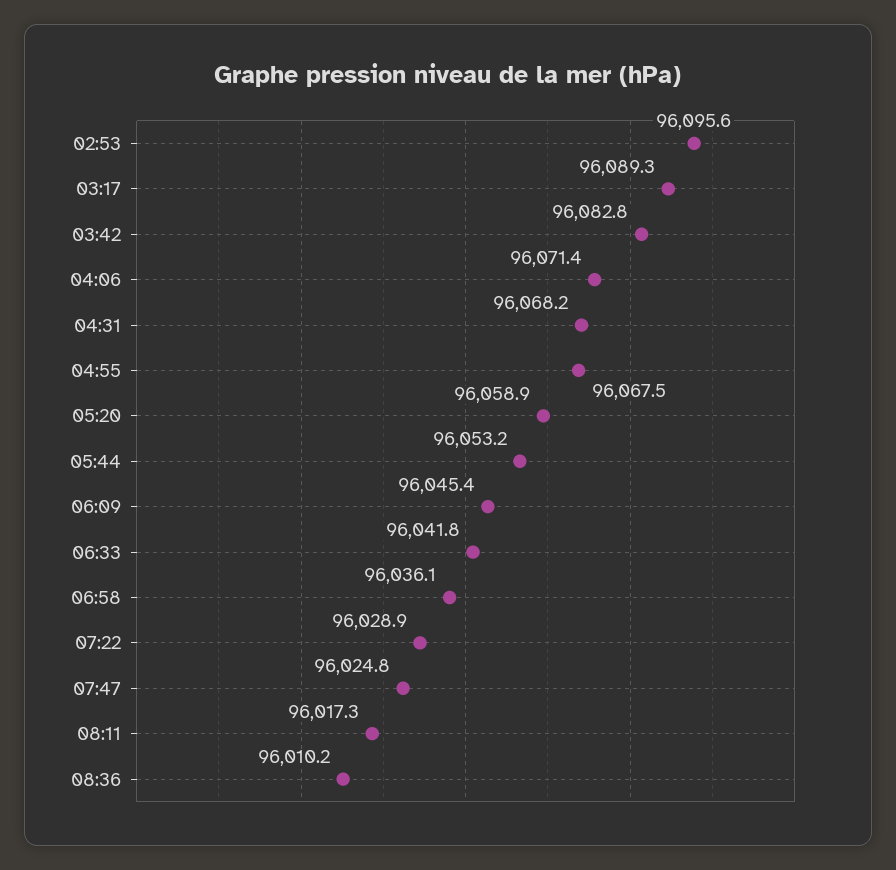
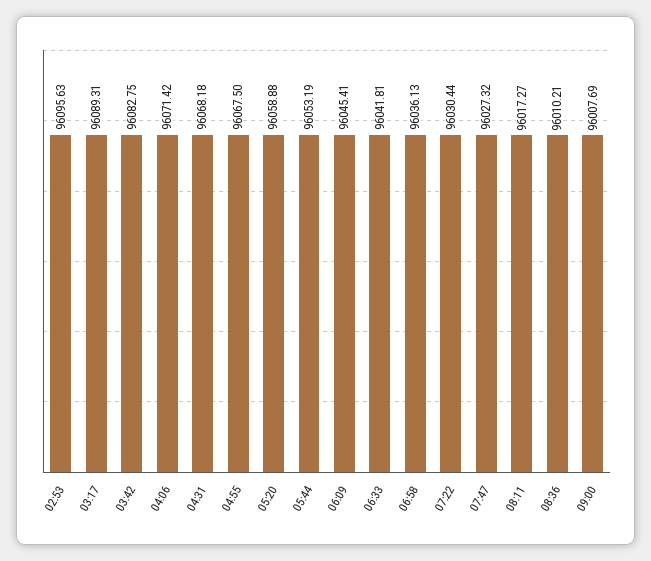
07:22: 96028.9 -> 96030.44
07:47: 96024.8 -> 96027.32
09:00: none -> 96007.69

